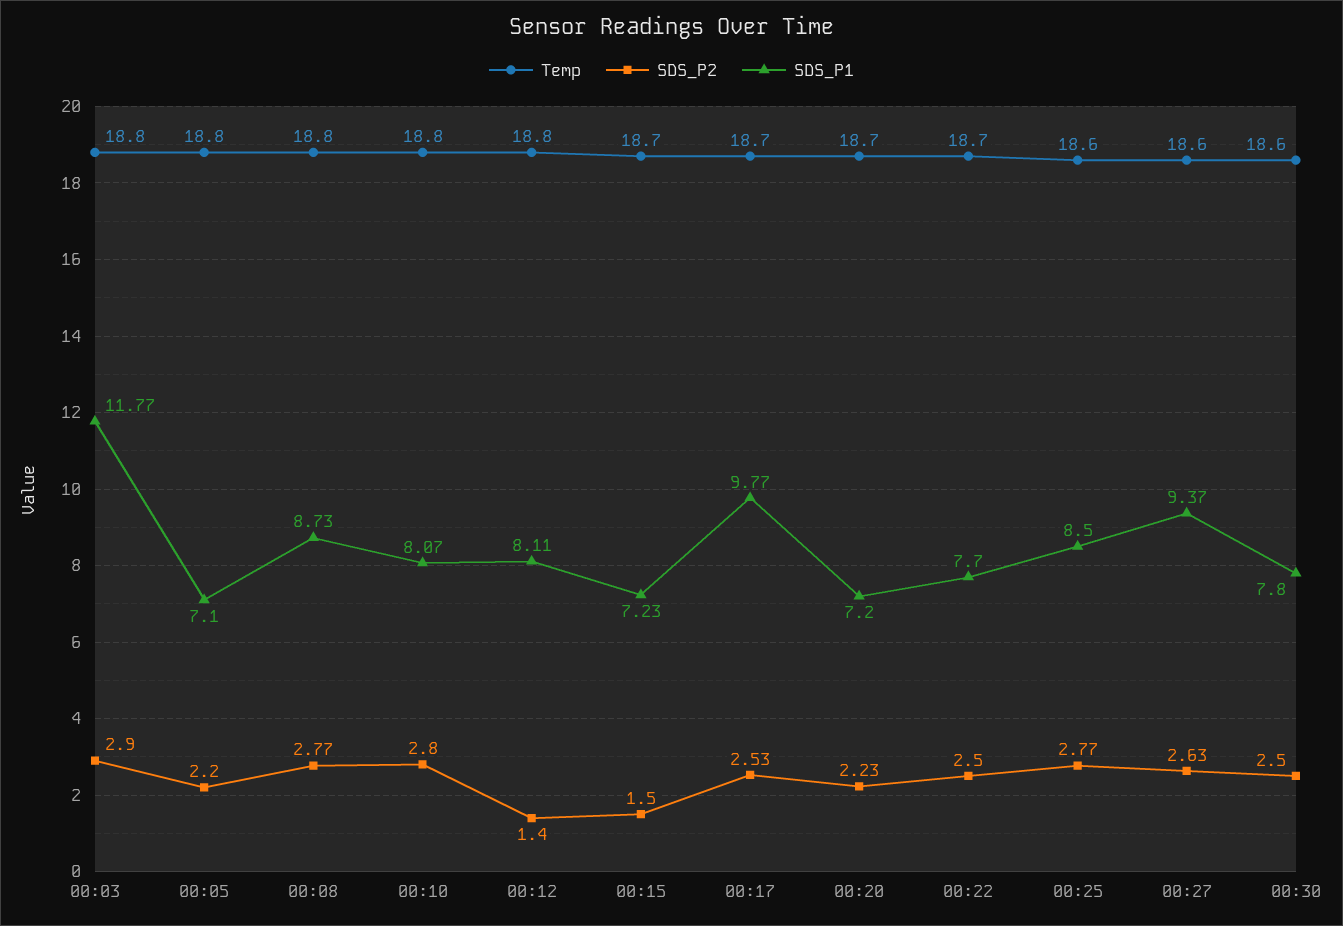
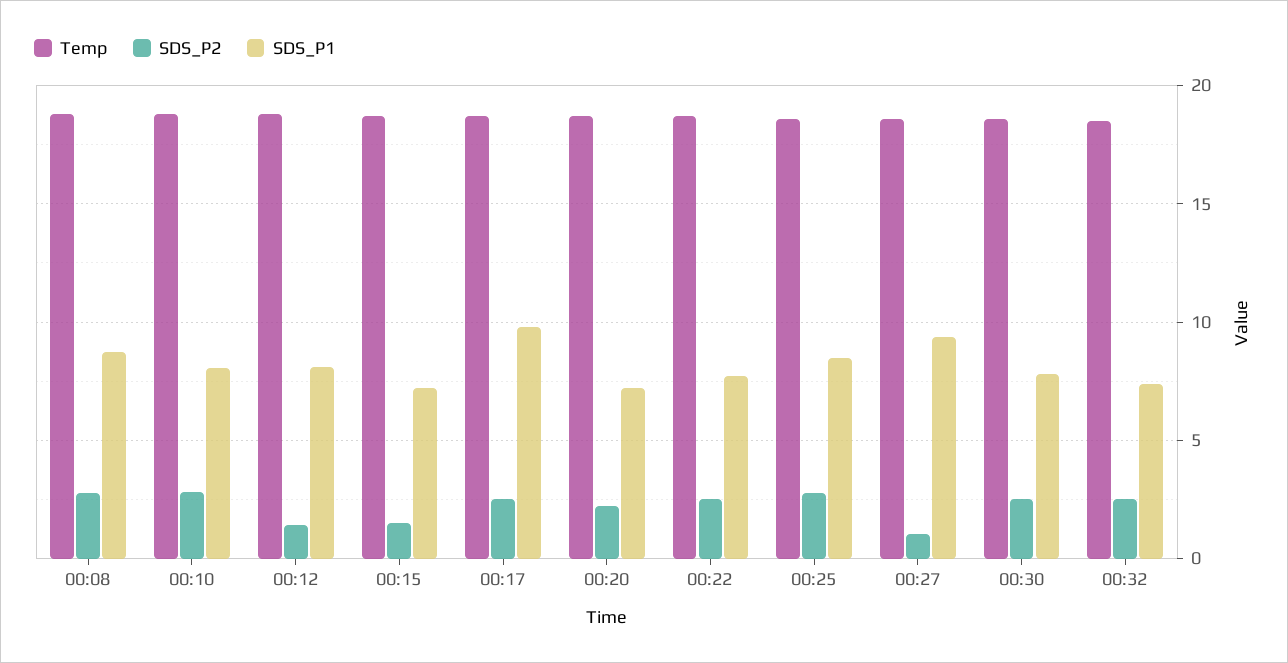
Temp, 00:03: 18.8 -> none
SDS_P2, 00:03: 2.9 -> none
SDS_P1, 00:03: 11.77 -> none
Temp, 00:05: 18.8 -> none
SDS_P2, 00:05: 2.2 -> none
SDS_P1, 00:05: 7.1 -> none
SDS_P2, 00:27: 2.63 -> 1
Temp, 00:32: none -> 18.5
SDS_P2, 00:32: none -> 2.5
SDS_P1, 00:32: none -> 7.5

